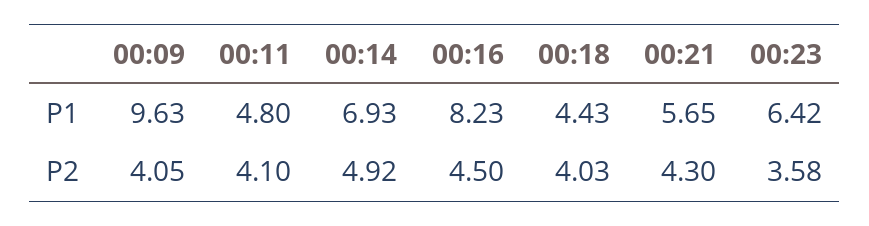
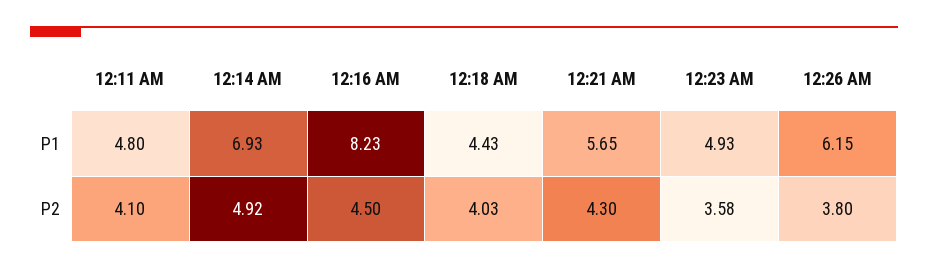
00:09, P1: 9.63 -> none
00:23, P1: 6.42 -> 4.93
00:09, P2: 4.05 -> none
12:26 AM, P1: none -> 6.15
12:26 AM, P2: none -> 3.8

